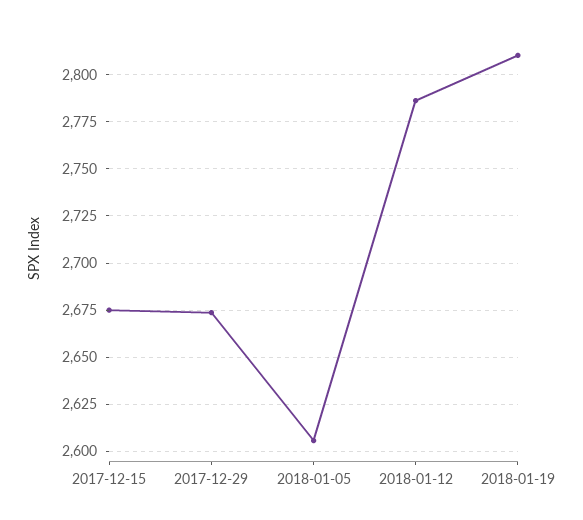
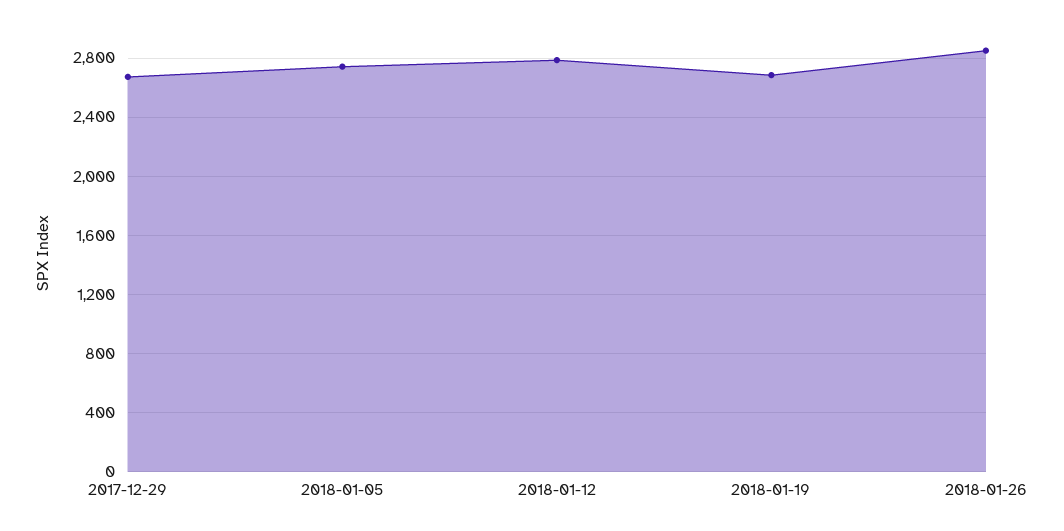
2017-12-15: 2675 -> none
2018-01-05: 2605 -> 2750
2018-01-19: 2810 -> 2700
2018-01-26: none -> 2850

